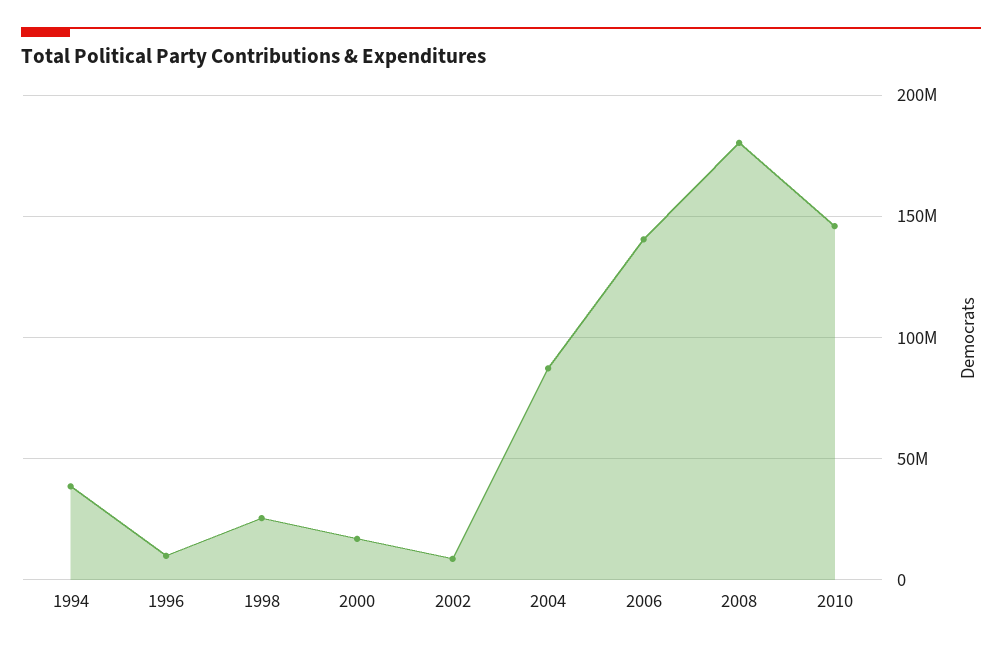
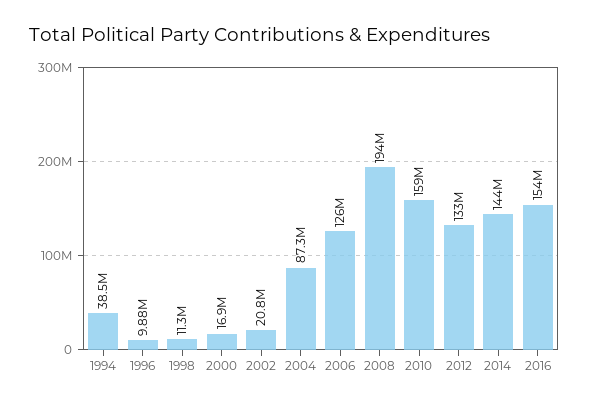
1998: 25000000 -> 11300000
2002: 10000000 -> 20800000
2006: 140000000 -> 126000000
2008: 180000000 -> 194000000
2010: 145000000 -> 159000000
2012: none -> 133000000
2014: none -> 144000000
2016: none -> 154000000

